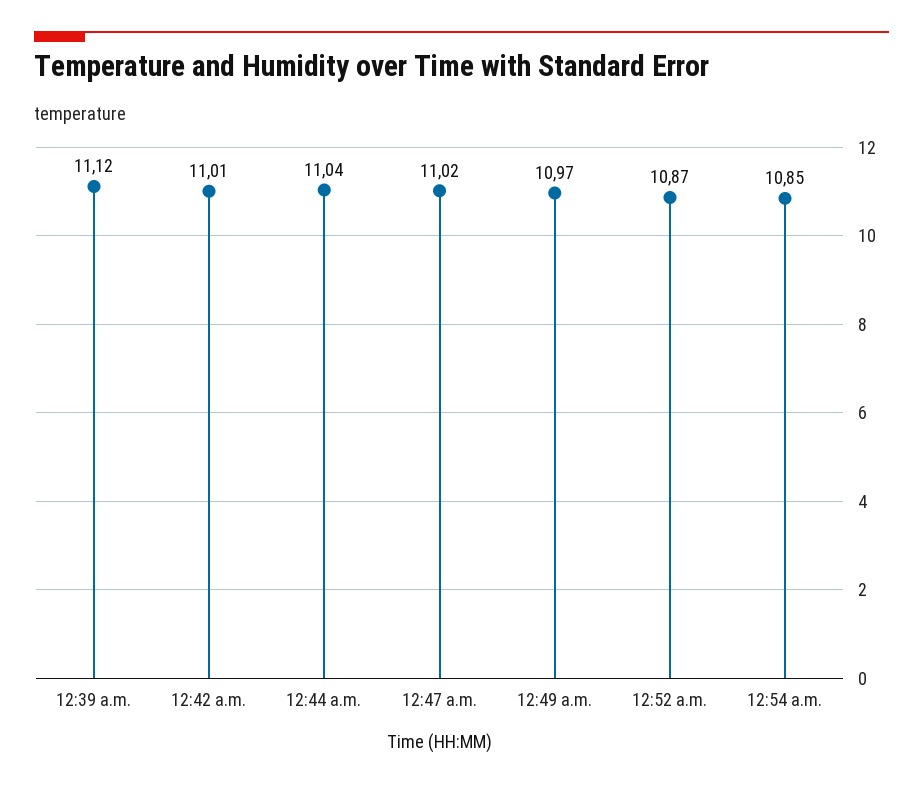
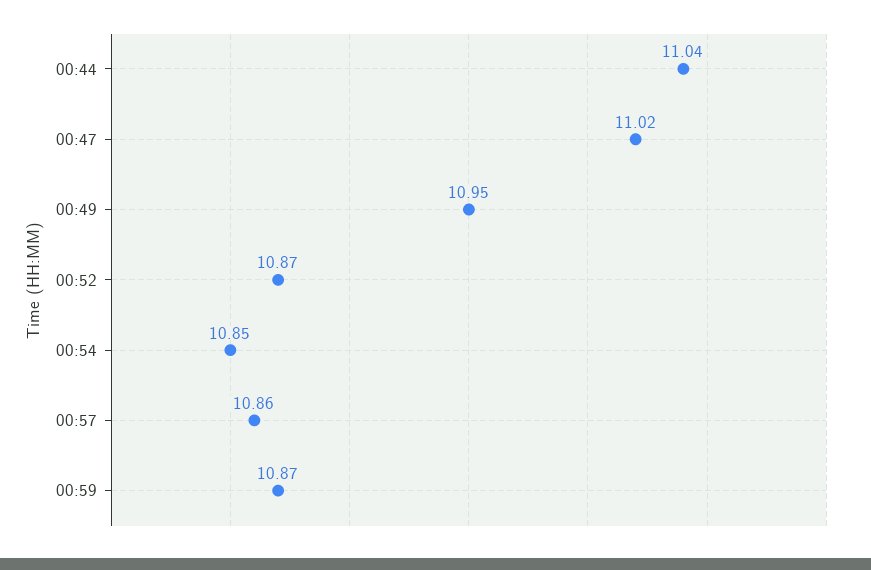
12:39 a.m.: 11.12 -> none
12:42 a.m.: 11.01 -> none
12:49 a.m.: 10.97 -> 10.95
00:57: none -> 10.86
00:59: none -> 10.87

